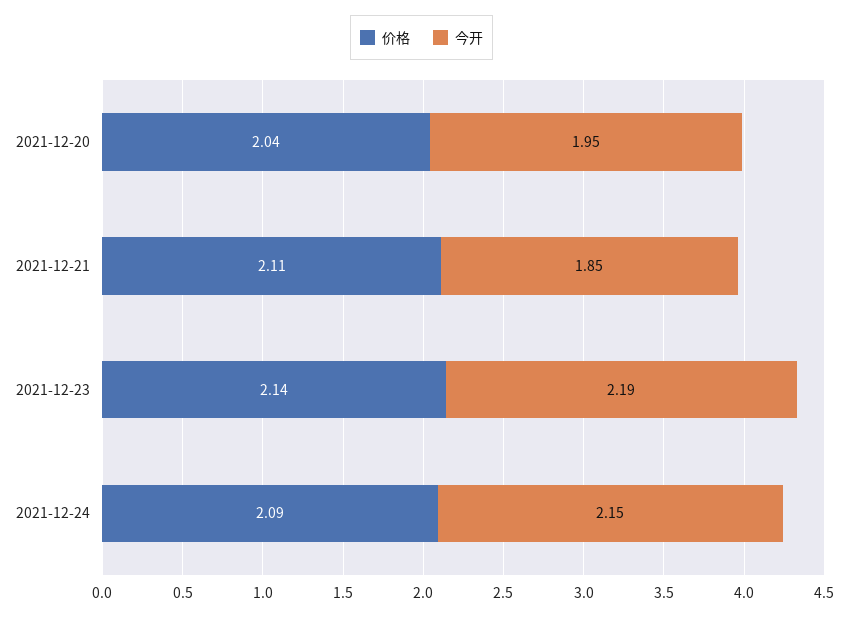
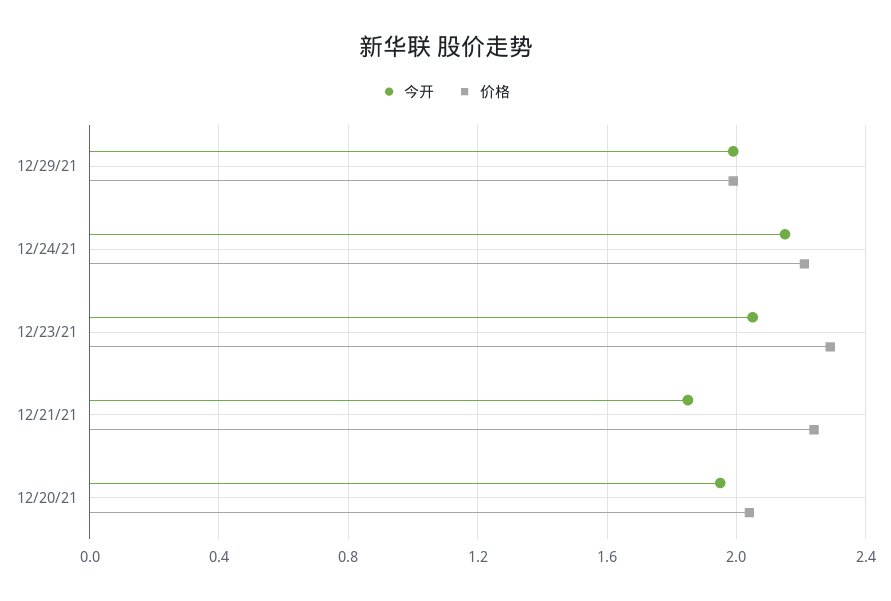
价格, 2021-12-21: 2.11 -> 2.25
价格, 2021-12-23: 2.14 -> 2.3
今开, 2021-12-23: 2.19 -> 2.05
价格, 2021-12-24: 2.09 -> 2.2
今开, 12/29/21: none -> 2
价格, 12/29/21: none -> 2

